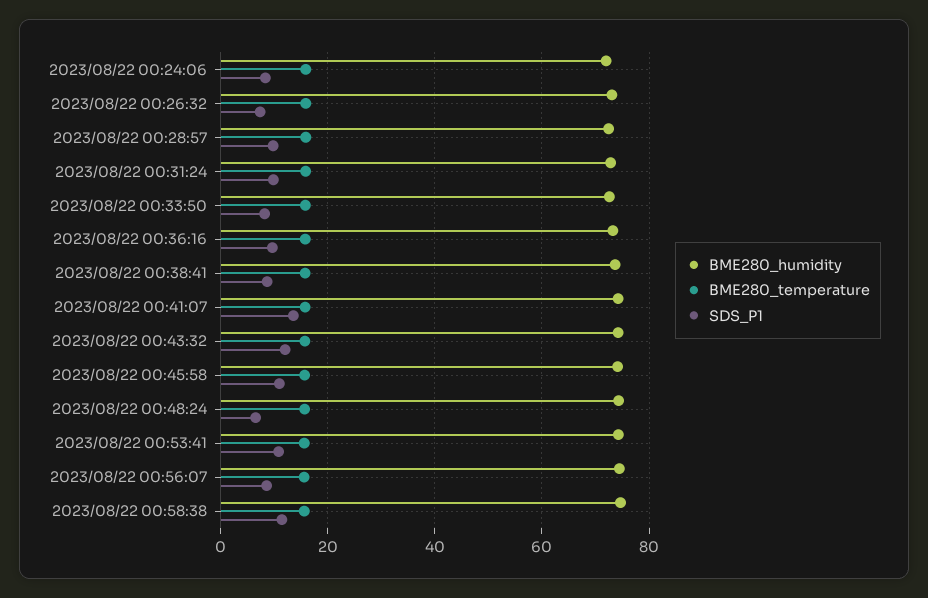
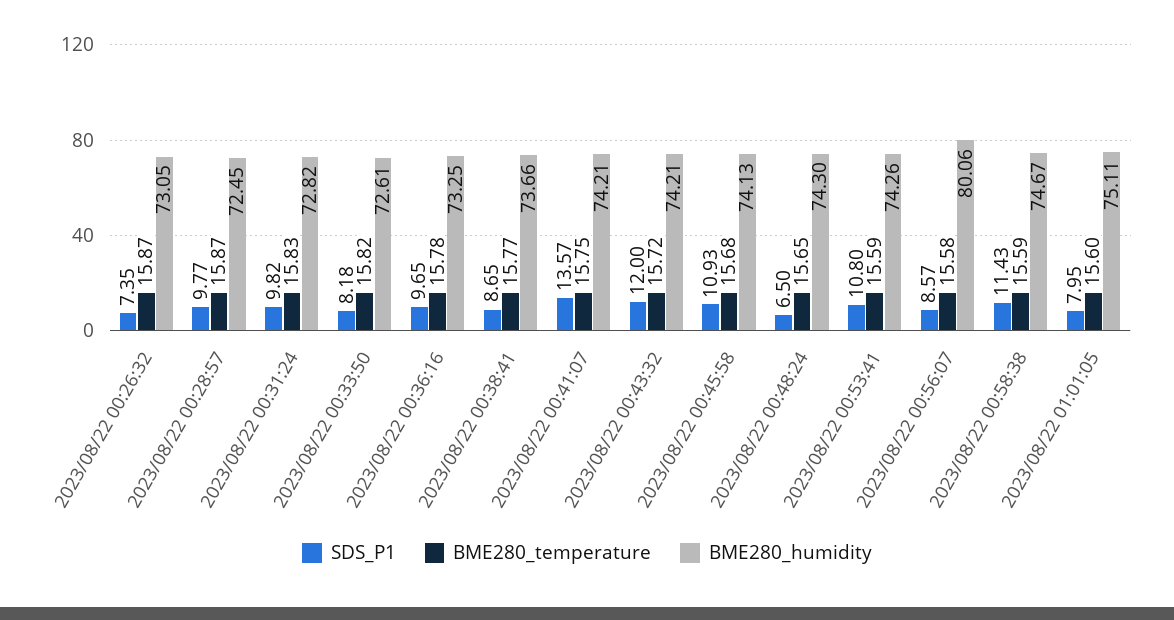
BME280_humidity, 2023/08/22 00:24:06: 72 -> none
BME280_temperature, 2023/08/22 00:24:06: 16 -> none
SDS_P1, 2023/08/22 00:24:06: 8 -> none
BME280_humidity, 2023/08/22 00:56:07: 74 -> 80.06
SDS_P1, 2023/08/22 01:01:05: none -> 7.95
BME280_temperature, 2023/08/22 01:01:05: none -> 15.6
BME280_humidity, 2023/08/22 01:01:05: none -> 75.11

